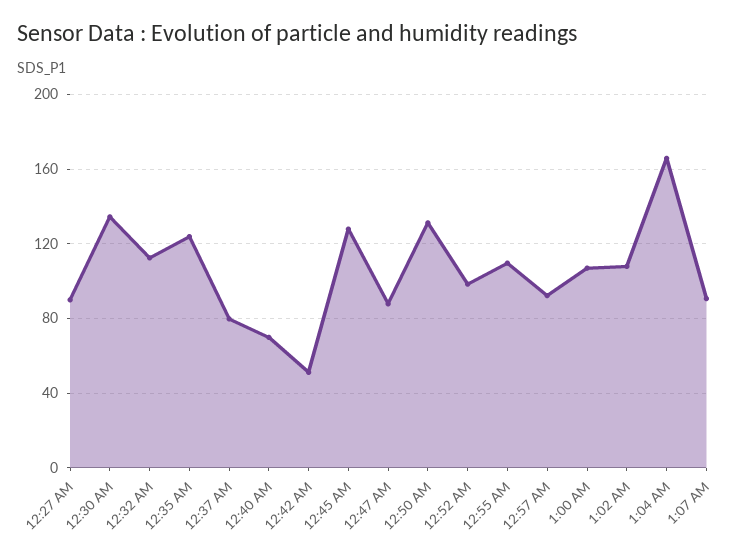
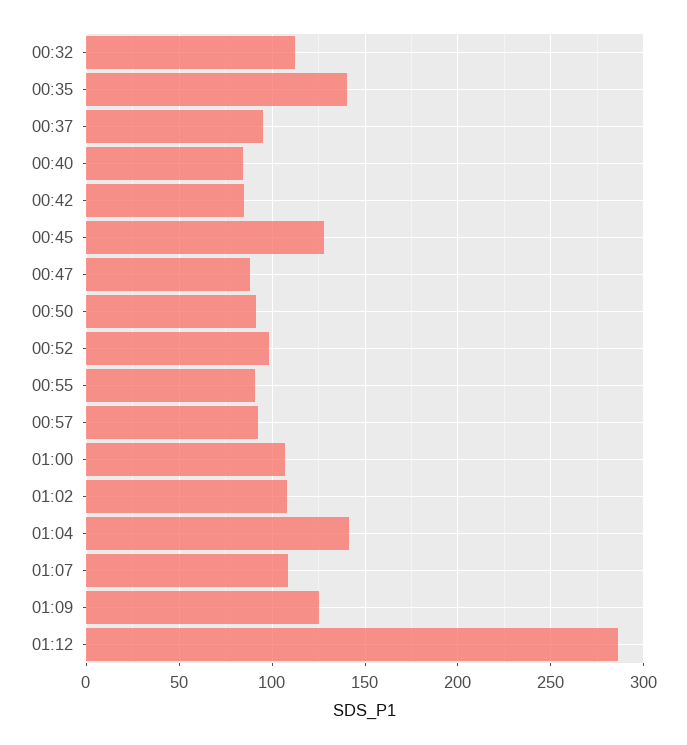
12:27 AM: 90 -> none
12:30 AM: 135 -> none
12:35 AM: 125 -> 140
12:37 AM: 80 -> 95
12:40 AM: 70 -> 85
12:42 AM: 50 -> 85
12:50 AM: 130 -> 90
12:55 AM: 110 -> 90
1:04 AM: 165 -> 140
1:07 AM: 90 -> 110
01:09: none -> 125
01:12: none -> 285

